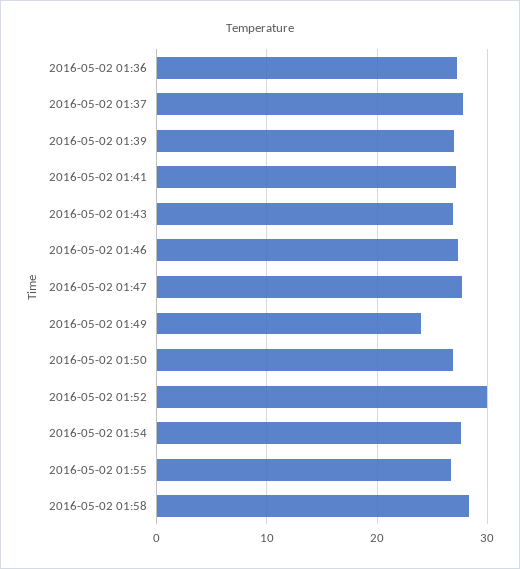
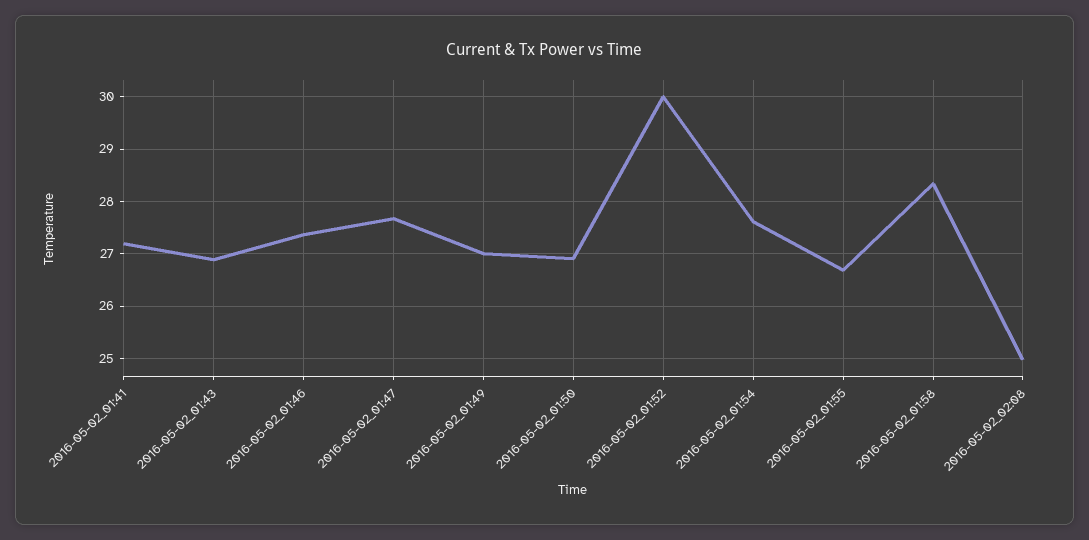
2016-05-02 01:36: 27 -> none
2016-05-02 01:37: 28 -> none
2016-05-02 01:39: 27 -> none
2016-05-02 01:49: 24 -> 27
2016-05-02_02:08: none -> 25

